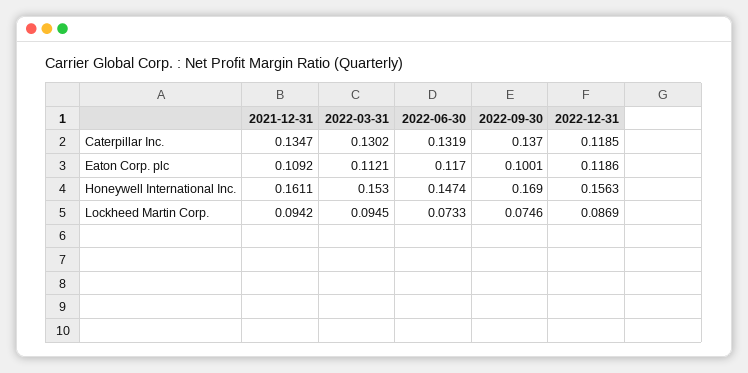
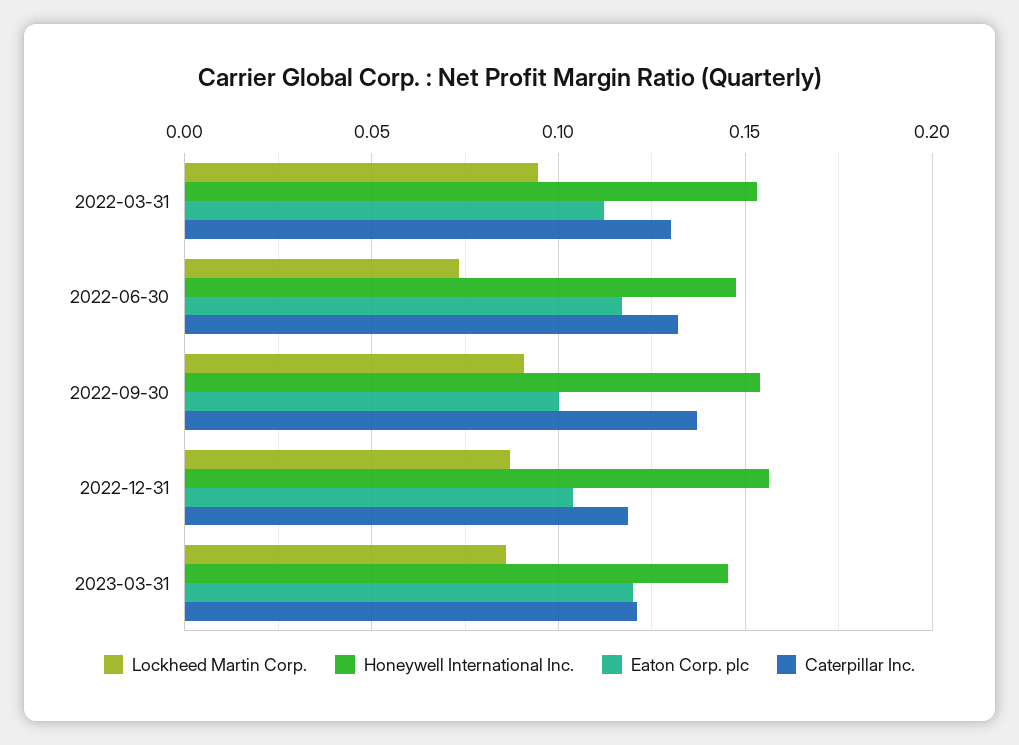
Caterpillar Inc., 2021-12-31: 0.1347 -> none
Eaton Corp. plc, 2021-12-31: 0.1092 -> none
Eaton Corp. plc, 2022-12-31: 0.1186 -> 0.105
Honeywell International Inc., 2021-12-31: 0.1611 -> none
Honeywell International Inc., 2022-09-30: 0.169 -> 0.155
Lockheed Martin Corp., 2021-12-31: 0.0942 -> none
Lockheed Martin Corp., 2022-09-30: 0.0746 -> 0.09
Lockheed Martin Corp., 2023-03-31: none -> 0.085
Honeywell International Inc., 2023-03-31: none -> 0.145
Eaton Corp. plc, 2023-03-31: none -> 0.12
Caterpillar Inc., 2023-03-31: none -> 0.12

